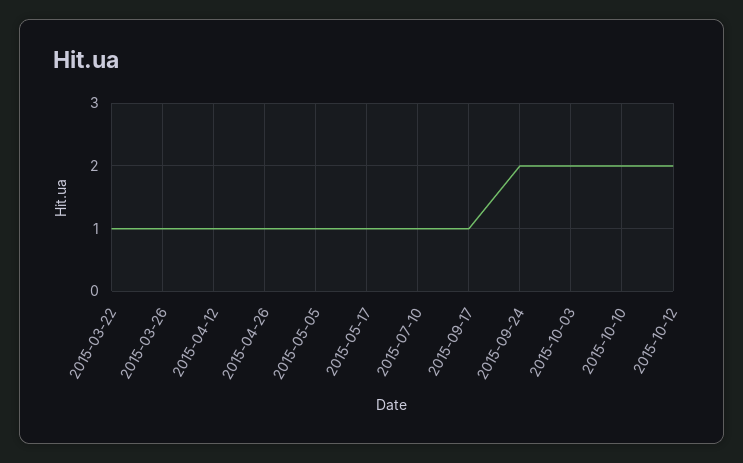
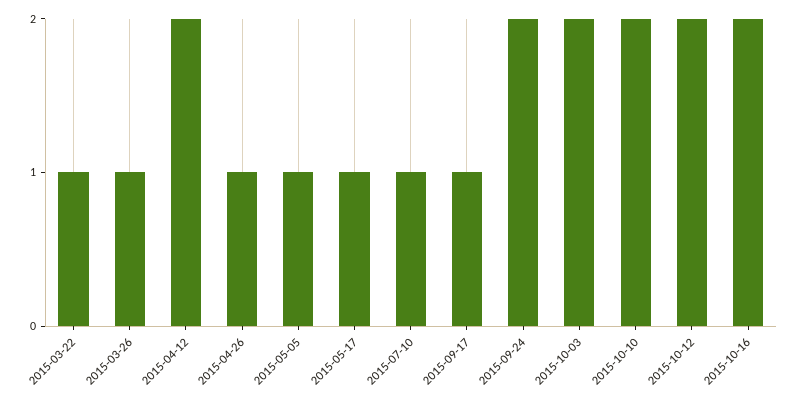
2015-04-12: 1 -> 2
2015-10-16: none -> 2

